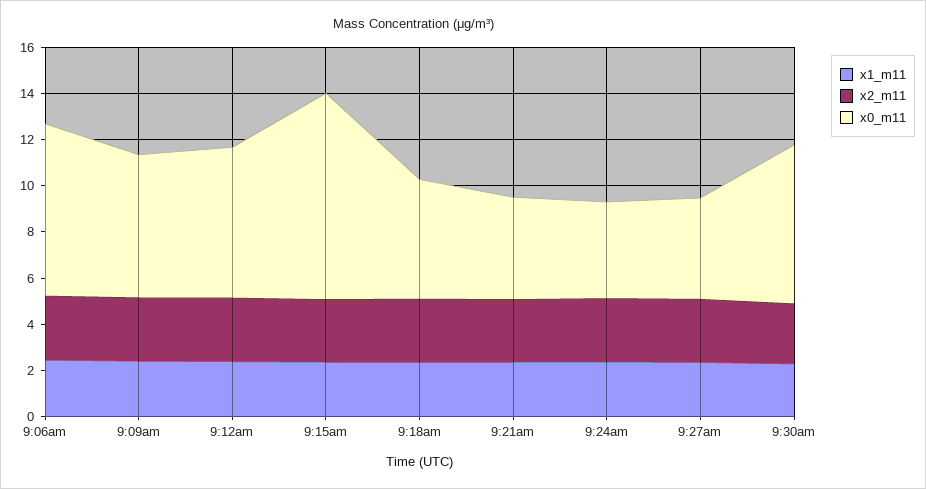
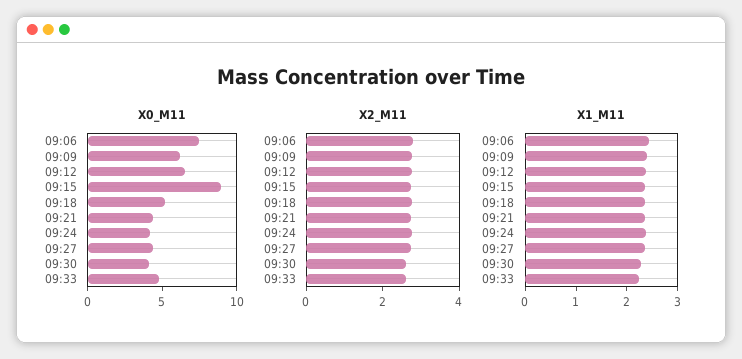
x0_m11, 9:30am: 7 -> 4
x0_m11, 09:33: none -> 5
x2_m11, 09:33: none -> 2.5
x1_m11, 09:33: none -> 2.2

